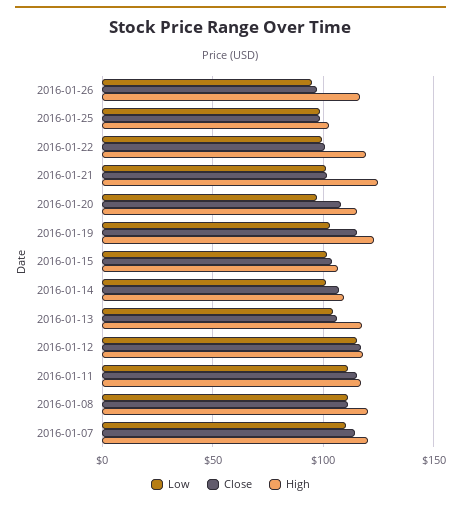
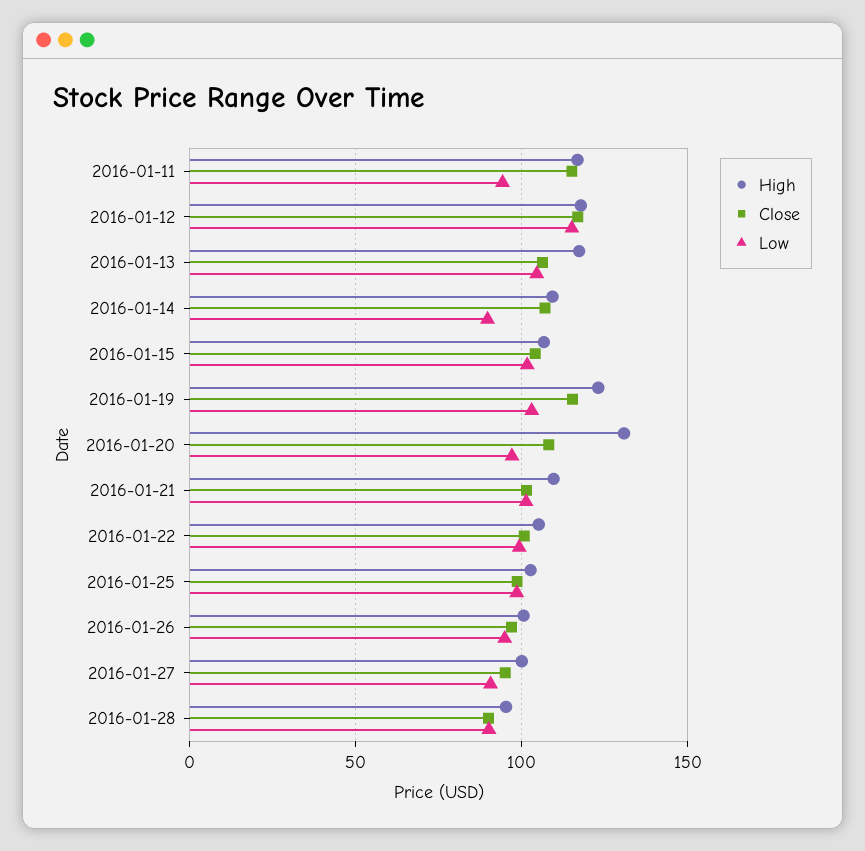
High, 2016-01-26: 115 -> 100
High, 2016-01-22: 120 -> 105
High, 2016-01-21: 125 -> 110
High, 2016-01-20: 115 -> 130
Low, 2016-01-14: 100 -> 90
Low, 2016-01-11: 110 -> 95
Low, 2016-01-08: 110 -> none
Close, 2016-01-08: 110 -> none
High, 2016-01-08: 120 -> none
Low, 2016-01-07: 110 -> none
Close, 2016-01-07: 115 -> none
High, 2016-01-07: 120 -> none
High, 2016-01-27: none -> 100
Close, 2016-01-27: none -> 95
Low, 2016-01-27: none -> 90
High, 2016-01-28: none -> 95
Close, 2016-01-28: none -> 90
Low, 2016-01-28: none -> 90

